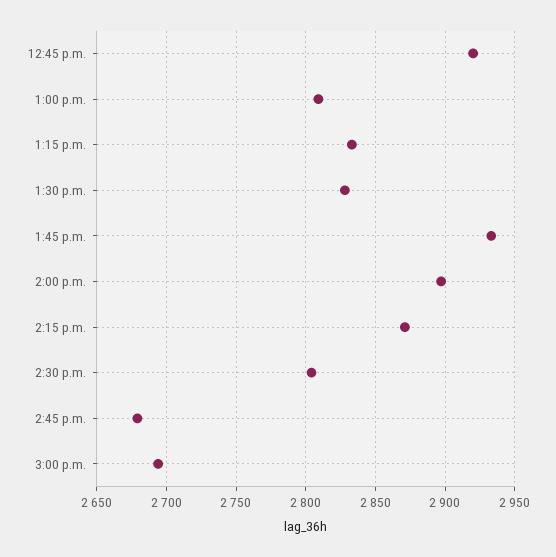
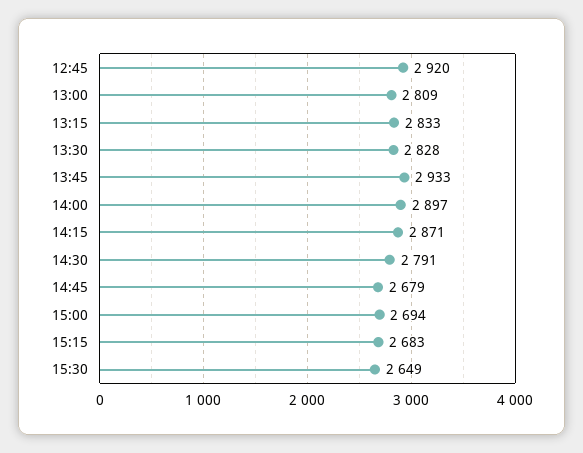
2:30 p.m.: 2805 -> 2791
15:15: none -> 2683
15:30: none -> 2649

